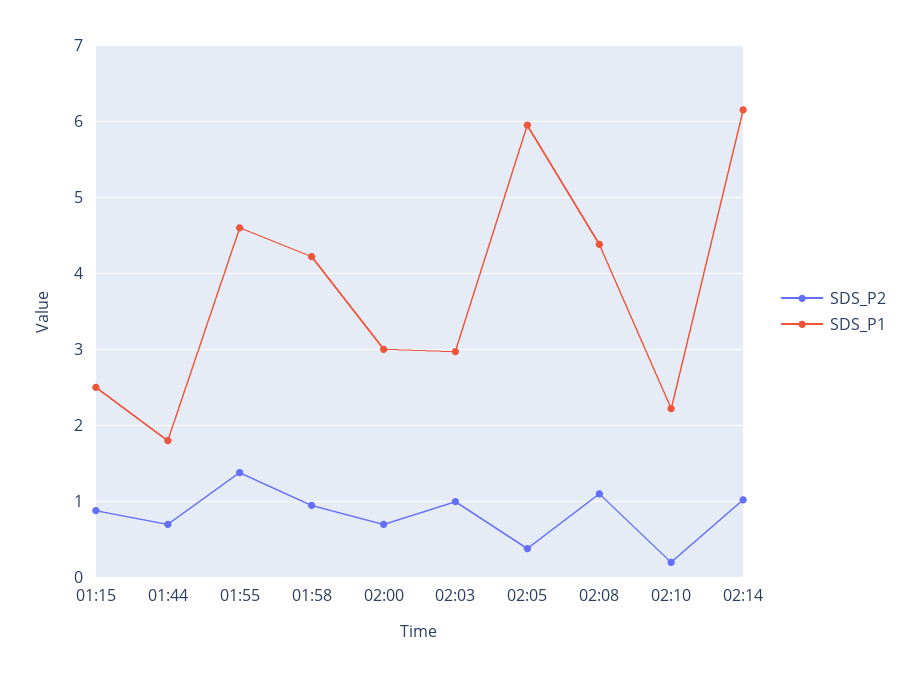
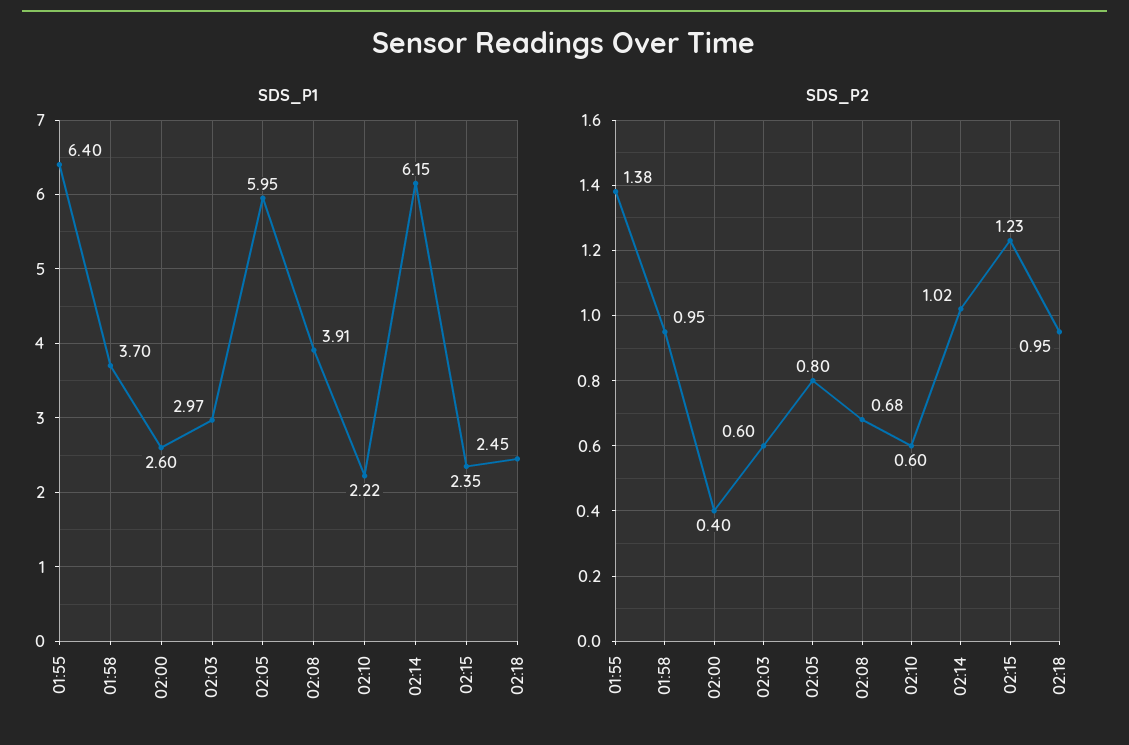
SDS_P2, 01:15: 0.9 -> none
SDS_P1, 01:15: 2.5 -> none
SDS_P2, 01:44: 0.7 -> none
SDS_P1, 01:44: 1.8 -> none
SDS_P1, 01:55: 4.6 -> 6.4
SDS_P1, 01:58: 4.2 -> 3.7
SDS_P2, 02:00: 0.7 -> 0.4
SDS_P1, 02:00: 3 -> 2.6
SDS_P2, 02:03: 1 -> 0.6
SDS_P2, 02:05: 0.4 -> 0.8
SDS_P2, 02:08: 1.1 -> 0.68
SDS_P1, 02:08: 4.4 -> 3.91
SDS_P2, 02:10: 0.2 -> 0.6
SDS_P1, 02:15: none -> 2.35
SDS_P1, 02:18: none -> 2.45
SDS_P2, 02:15: none -> 1.23
SDS_P2, 02:18: none -> 0.95

